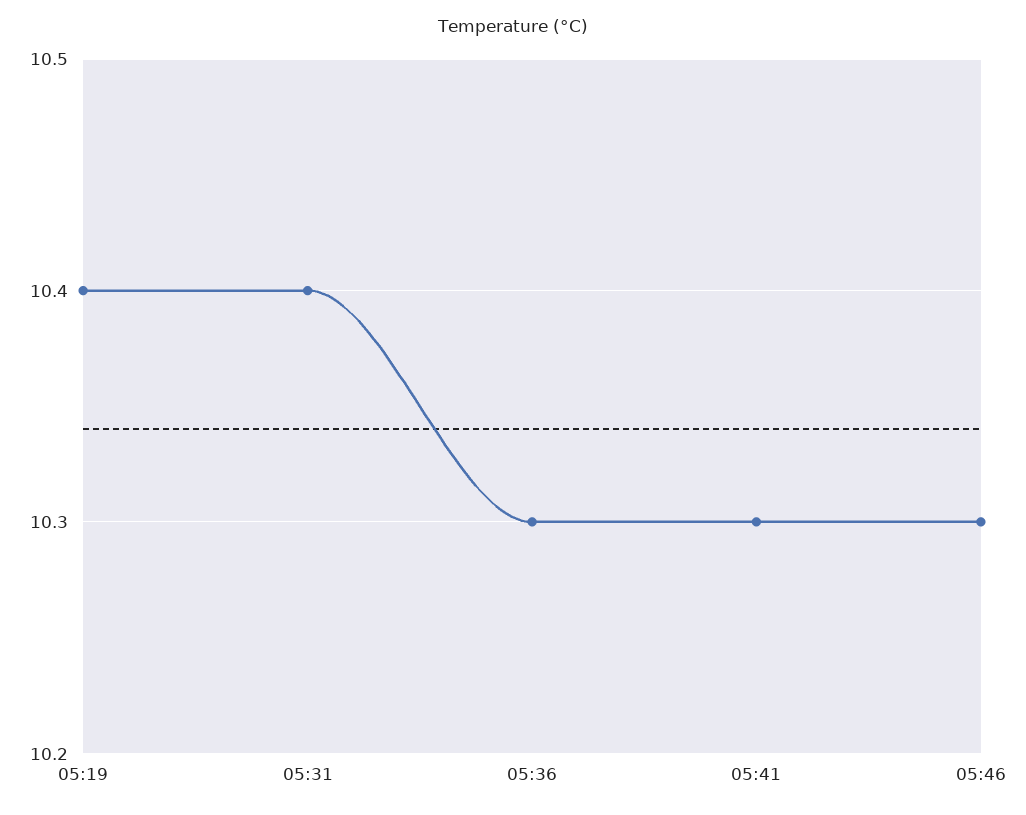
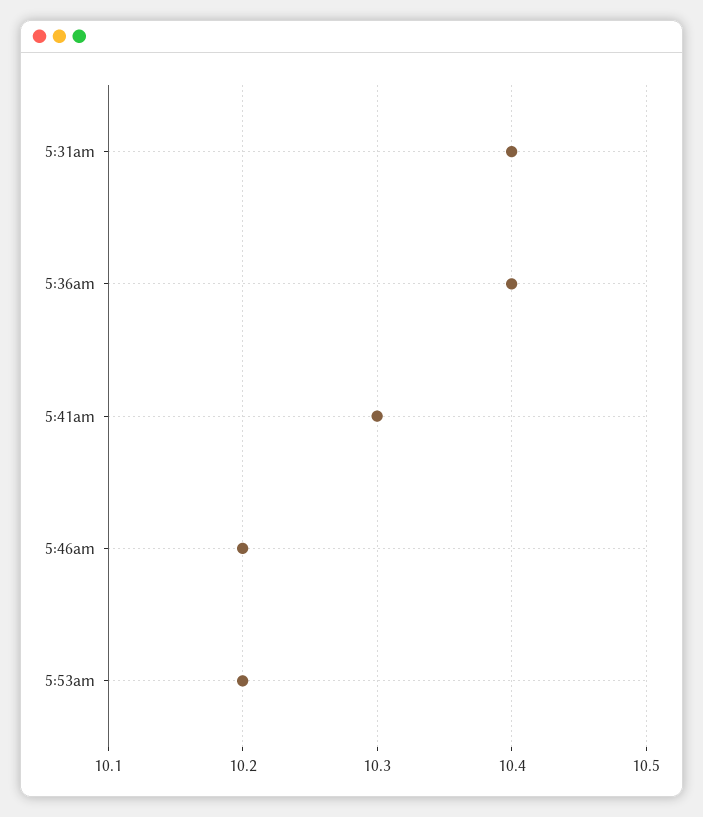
05:19: 10.4 -> none
05:36: 10.3 -> 10.4
05:46: 10.3 -> 10.2
5:53am: none -> 10.2

